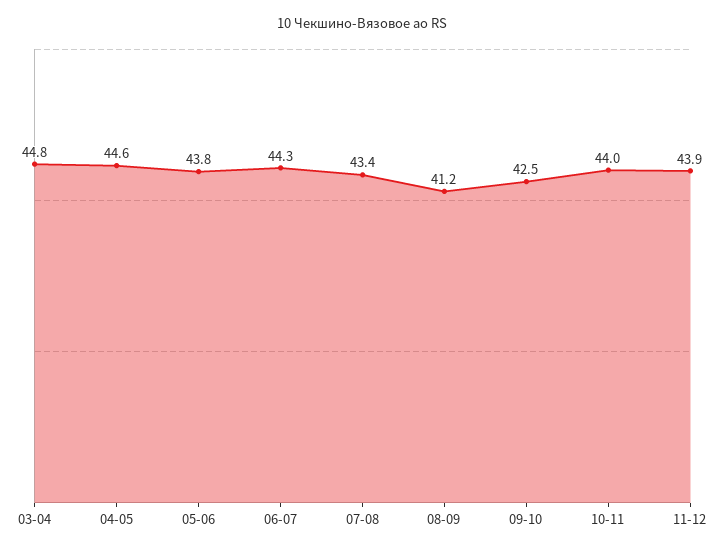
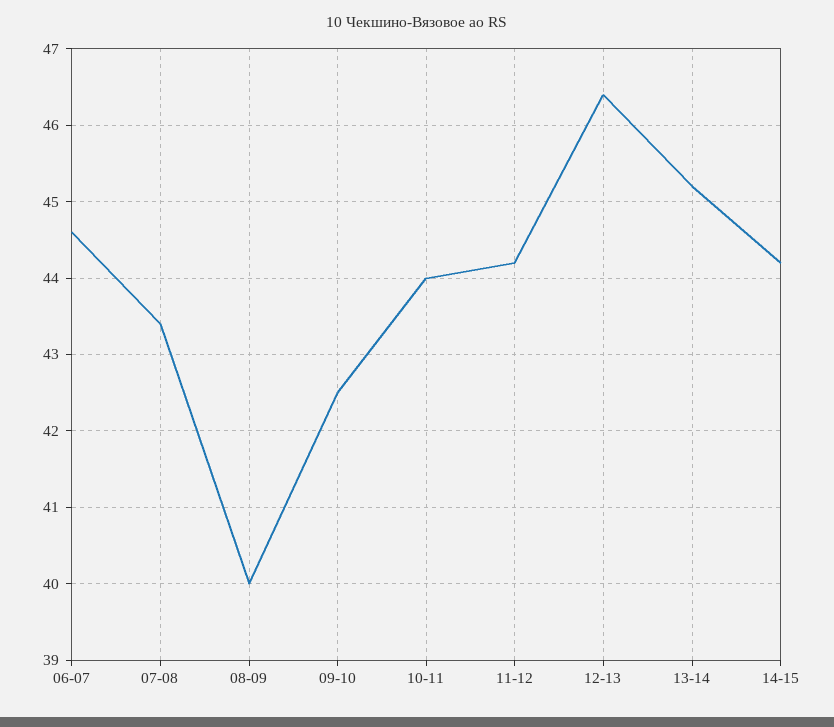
03-04: 44.8 -> none
04-05: 44.6 -> none
05-06: 43.8 -> none
06-07: 44.3 -> 44.6
08-09: 41.2 -> 40
11-12: 43.9 -> 44.2
12-13: none -> 46.4
13-14: none -> 45.2
14-15: none -> 44.2

